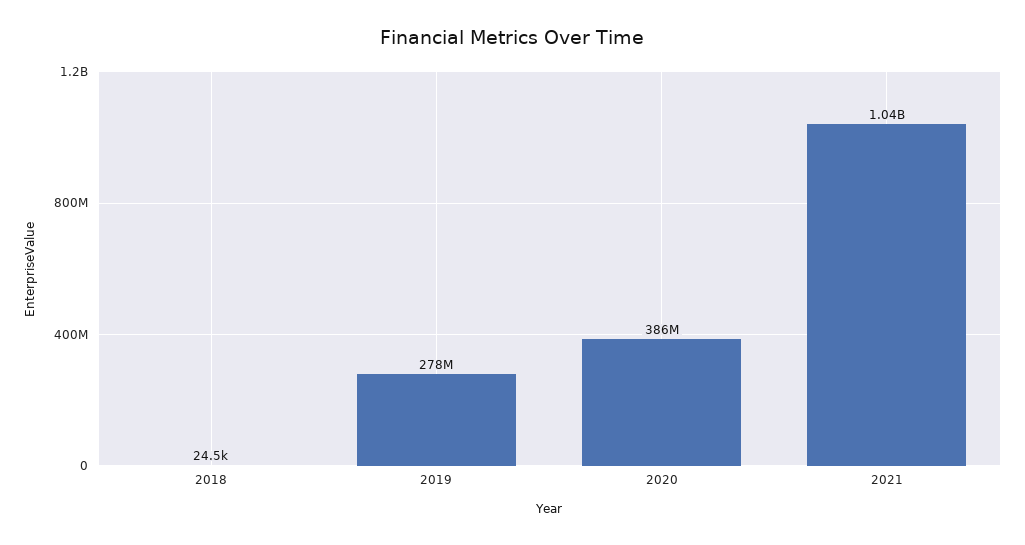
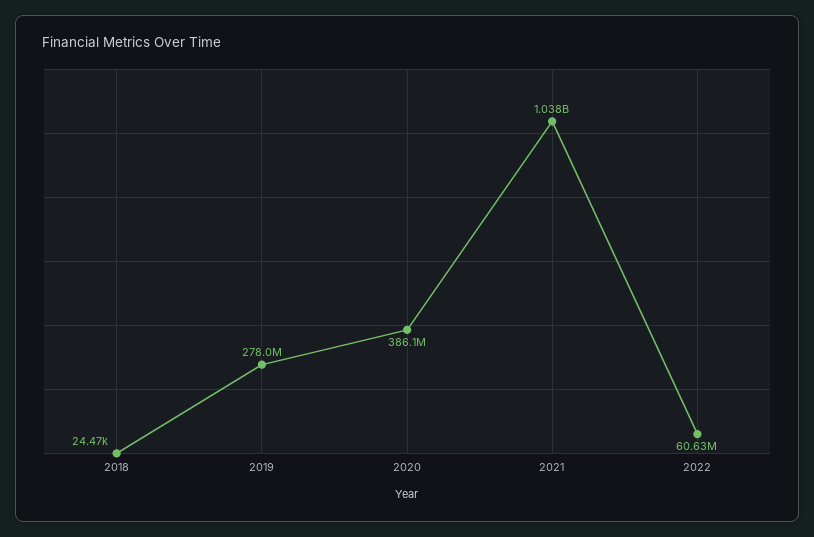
2022: none -> 60630000

